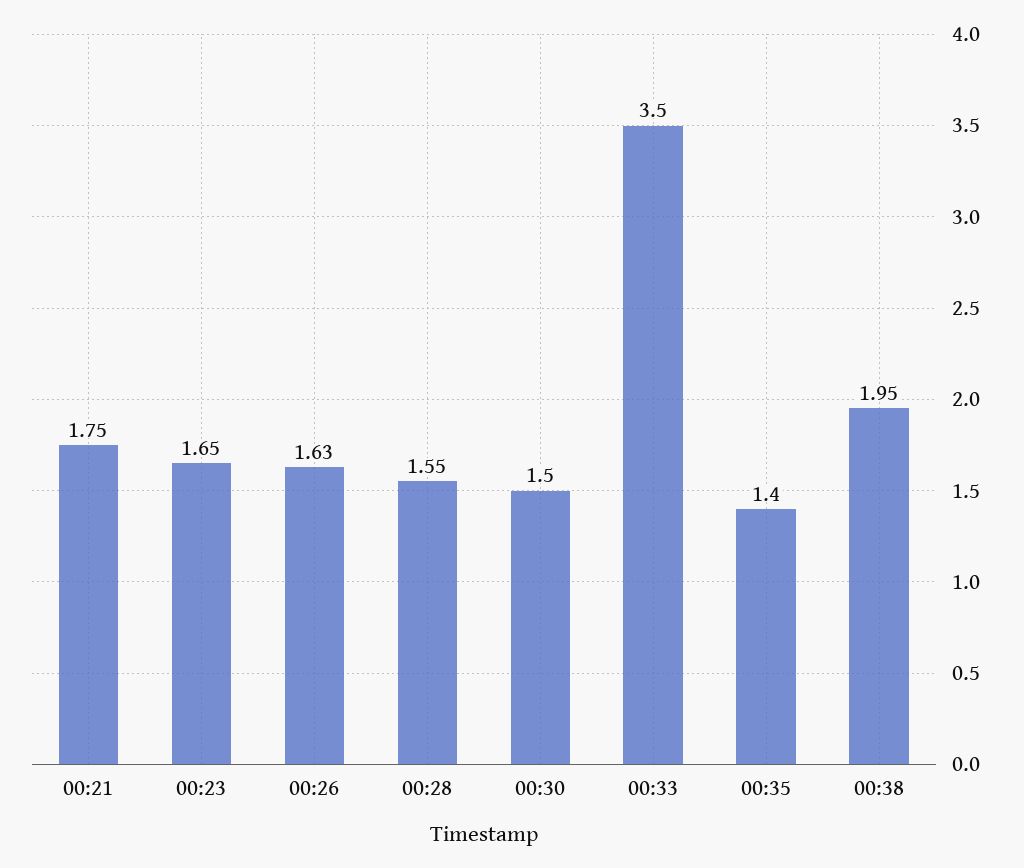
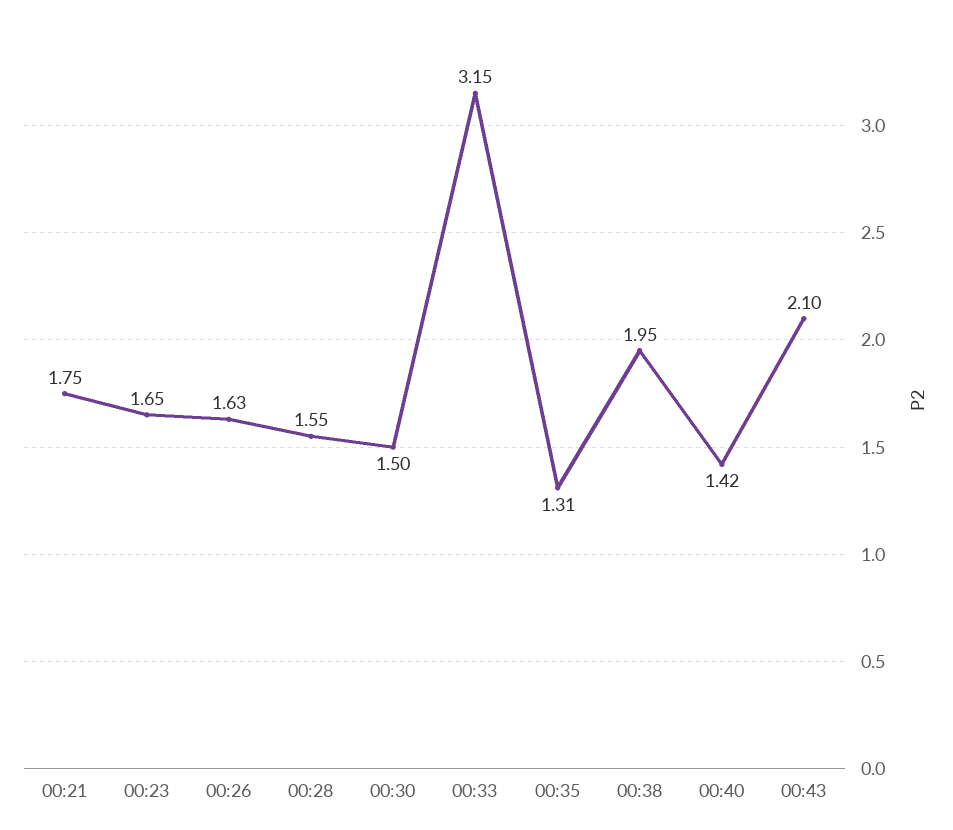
00:33: 3.5 -> 3.15
00:35: 1.4 -> 1.31
00:40: none -> 1.42
00:43: none -> 2.1

